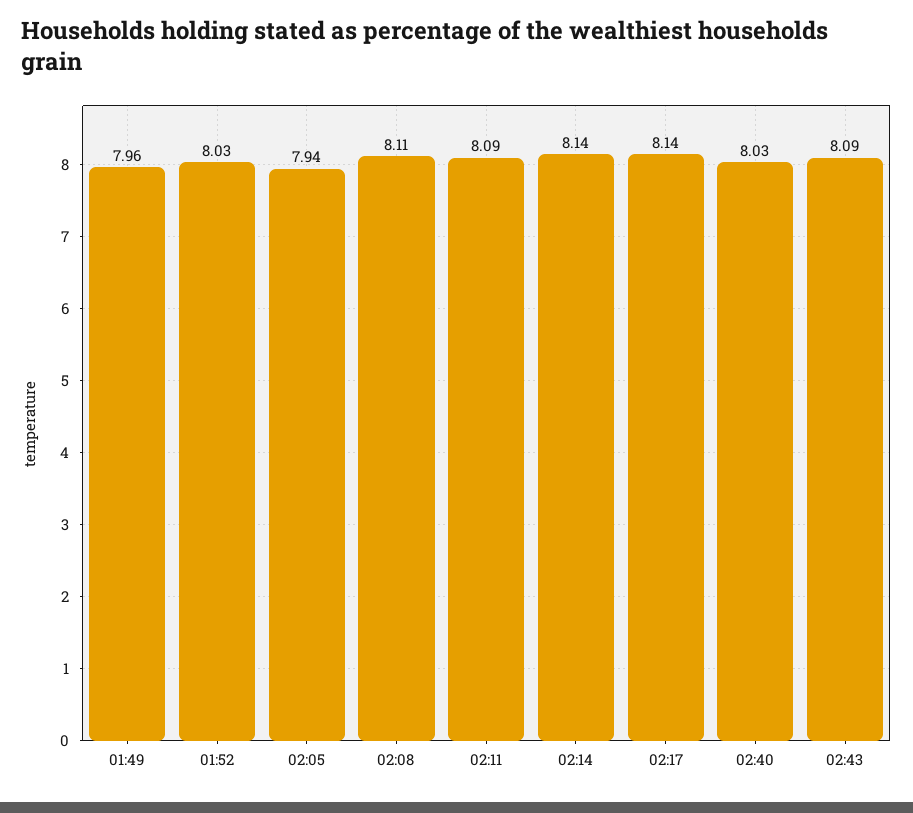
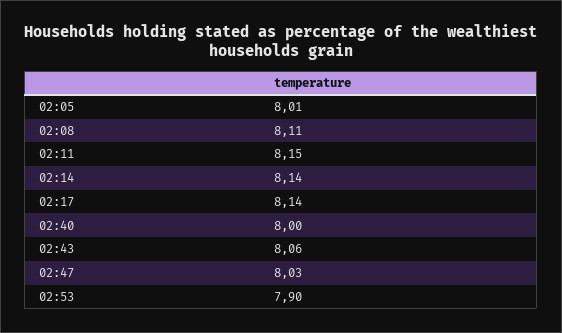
01:49: 7.96 -> none
01:52: 8.03 -> none
02:05: 7.94 -> 8.01
02:11: 8.09 -> 8.15
02:40: 8.03 -> 8
02:43: 8.09 -> 8.06
02:47: none -> 8.03
02:53: none -> 7.9

